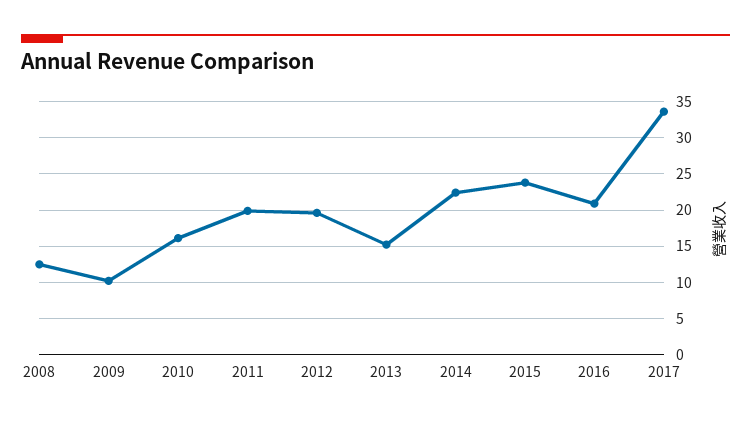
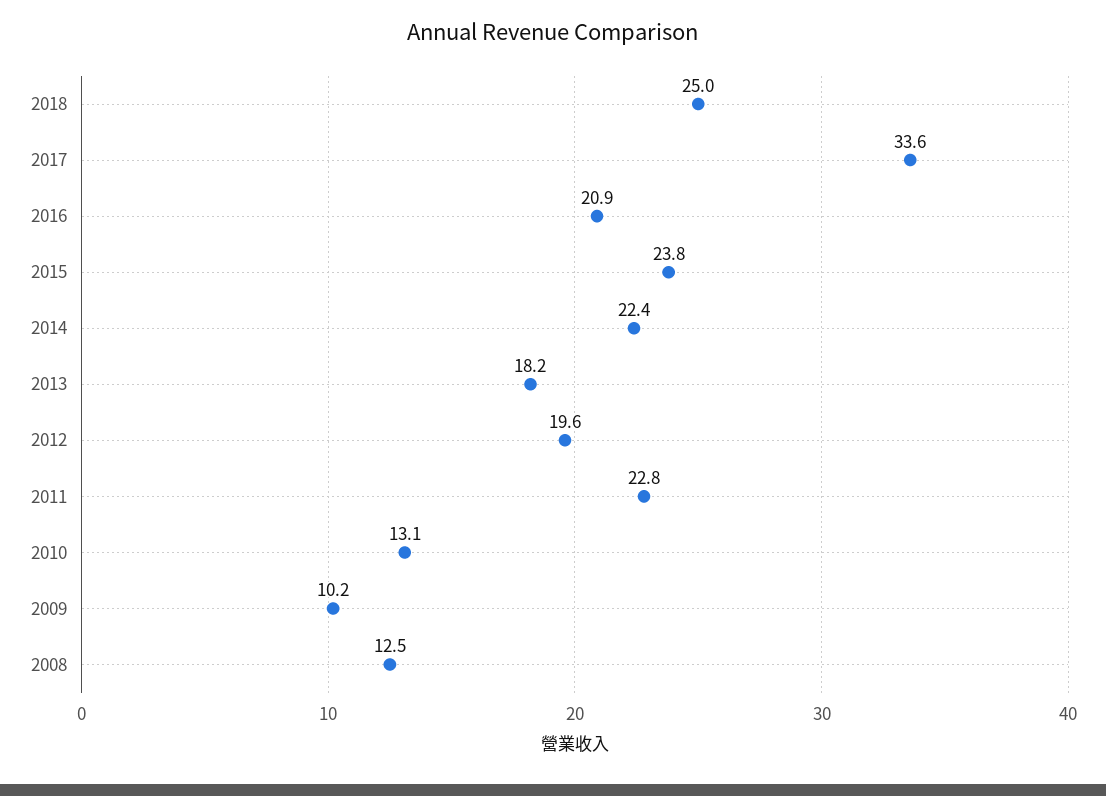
2010: 16 -> 13.1
2011: 20 -> 22.8
2013: 15 -> 18.2
2018: none -> 25

